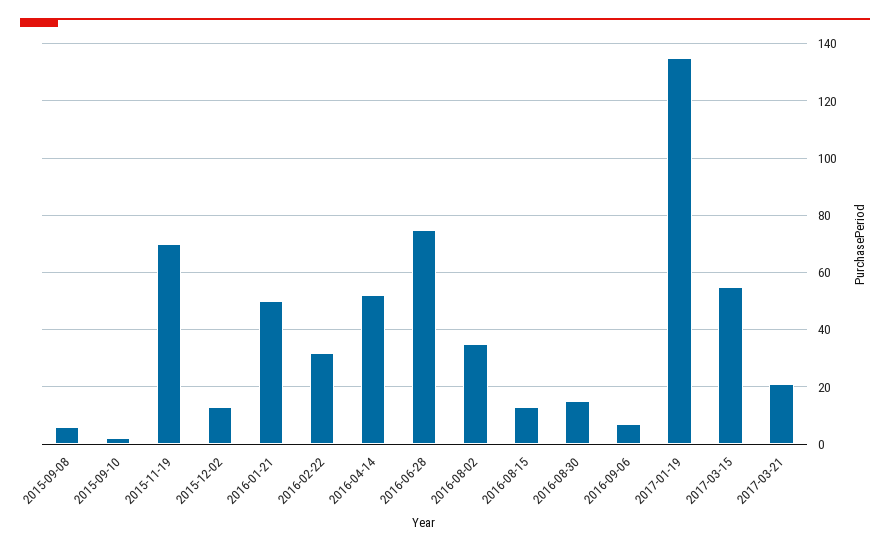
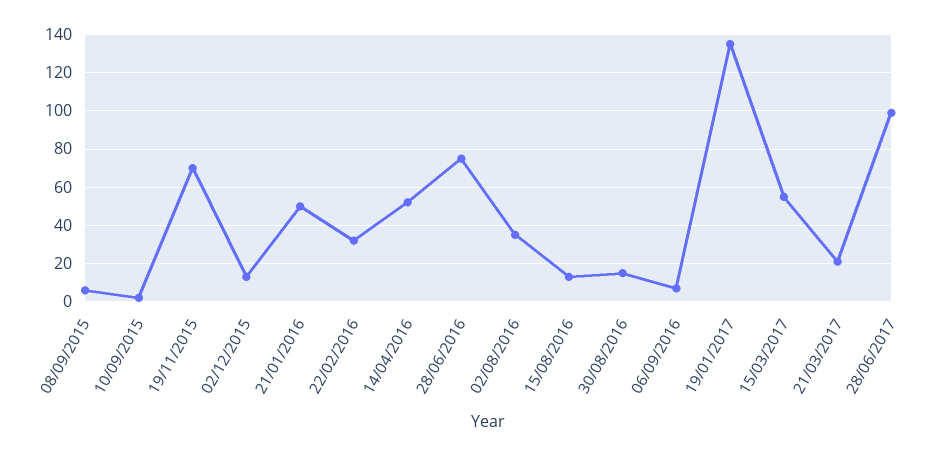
28/06/2017: none -> 100

